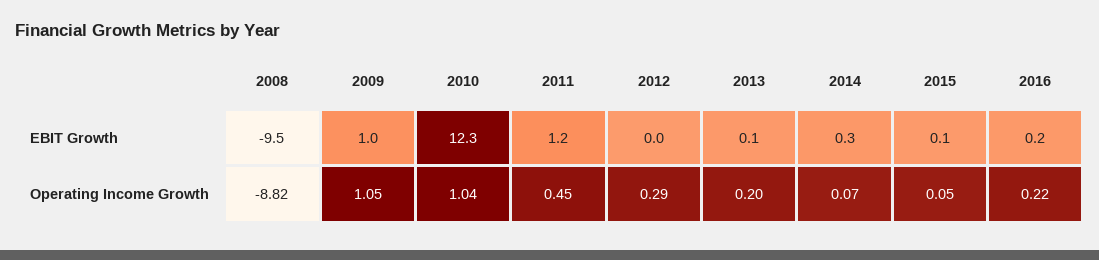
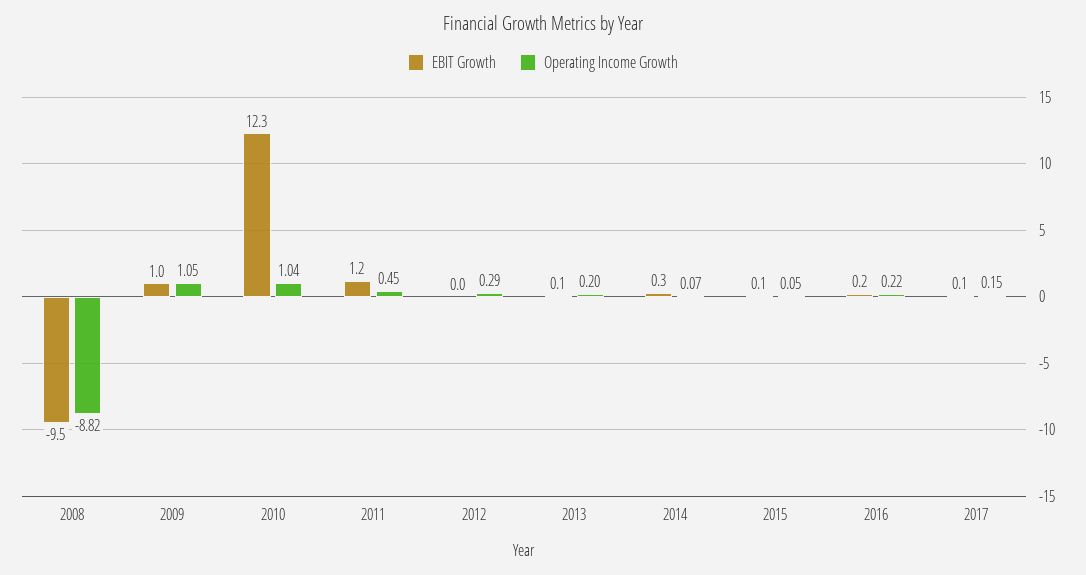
EBIT Growth, 2017: none -> 0.1
Operating Income Growth, 2017: none -> 0.15

